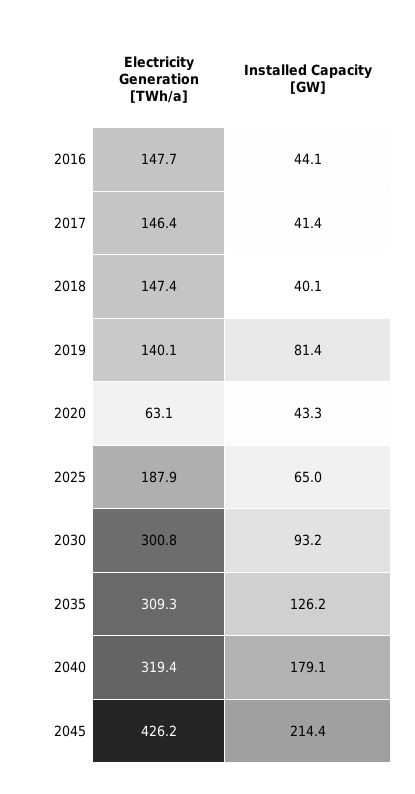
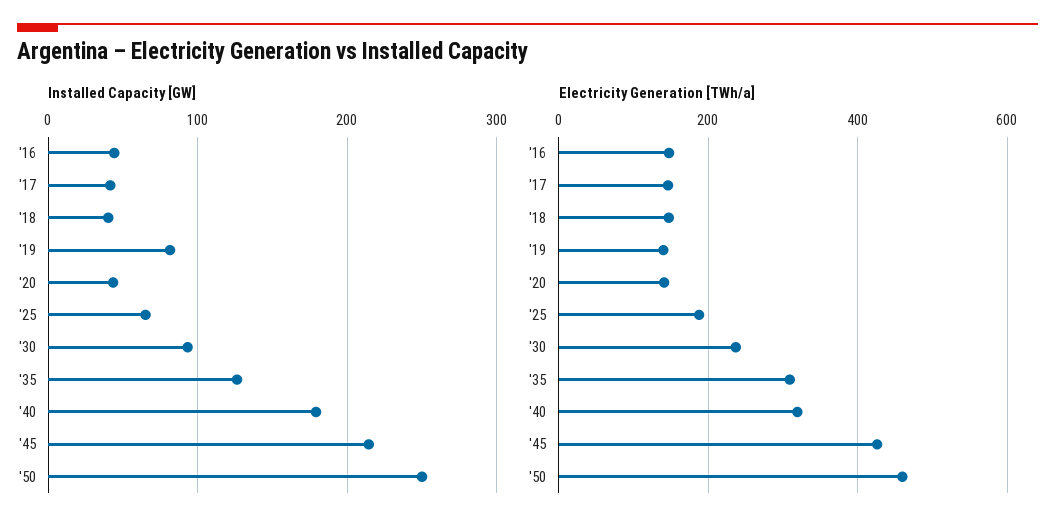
Electricity Generation [TWh/a], 2020: 63.1 -> 140
Electricity Generation [TWh/a], 2030: 300.8 -> 240
Installed Capacity [GW], '50: none -> 250
Electricity Generation [TWh/a], '50: none -> 460

